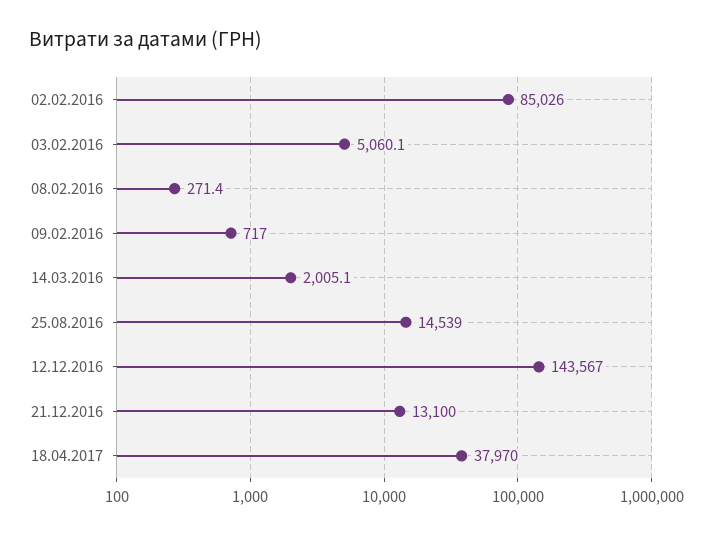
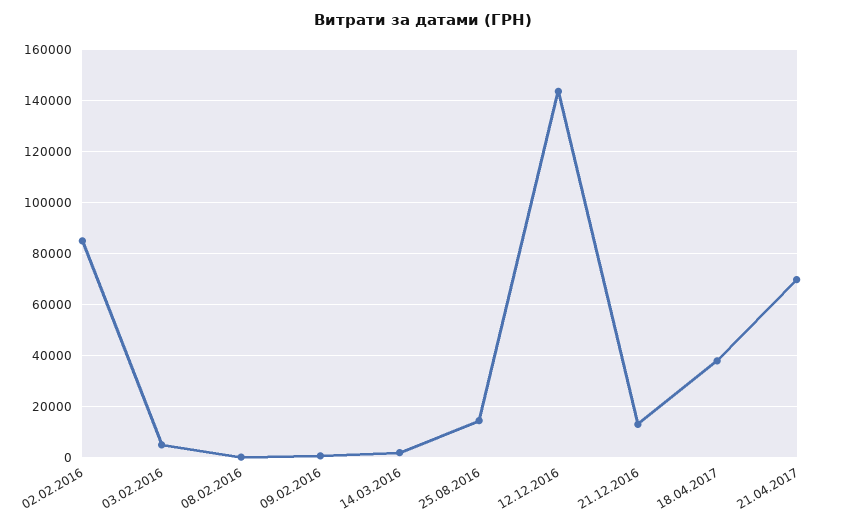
21.04.2017: none -> 70000

